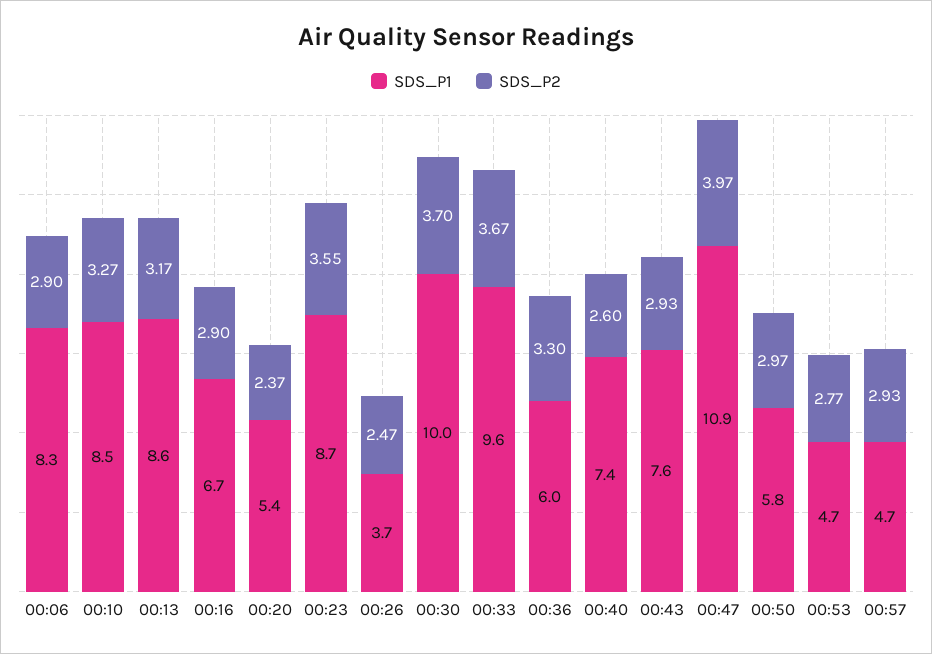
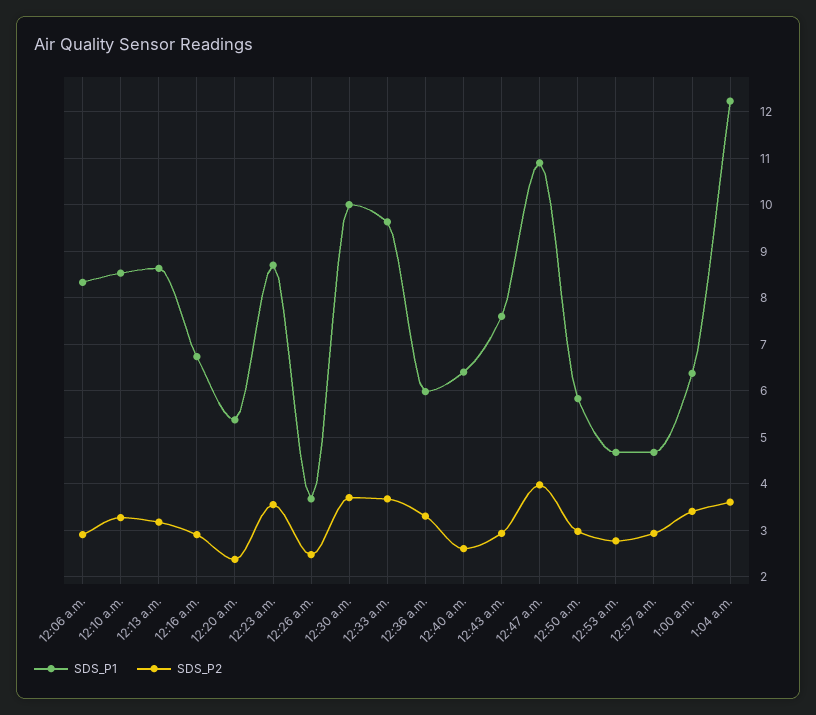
SDS_P1, 00:40: 7.4 -> 6.4
SDS_P1, 1:00 a.m.: none -> 6.4
SDS_P2, 1:00 a.m.: none -> 3.4
SDS_P1, 1:04 a.m.: none -> 12.2
SDS_P2, 1:04 a.m.: none -> 3.6

